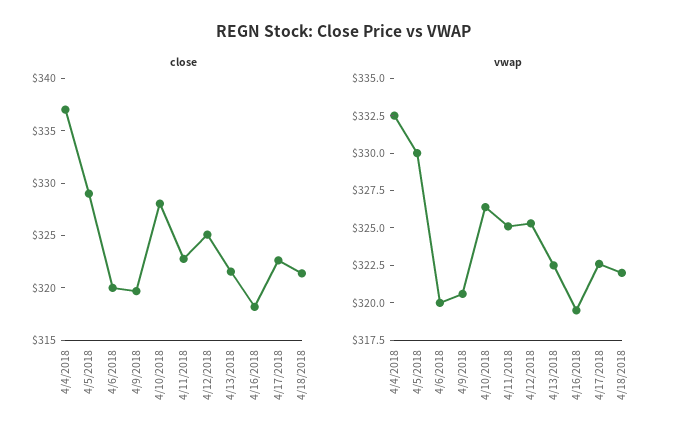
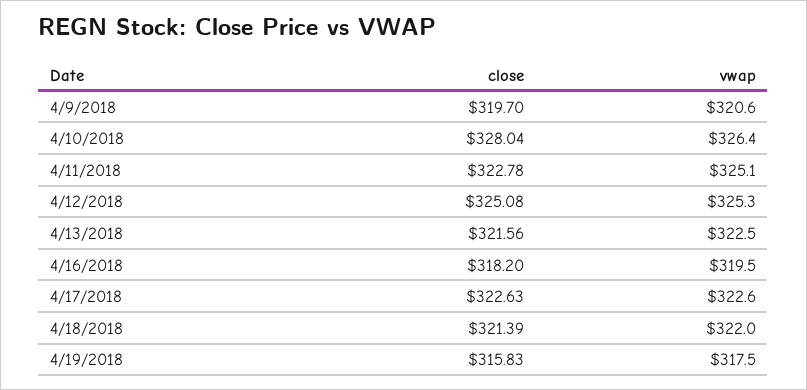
close, 4/4/2018: 337 -> none
close, 4/5/2018: 329 -> none
close, 4/6/2018: 320 -> none
vwap, 4/4/2018: 332.5 -> none
vwap, 4/5/2018: 330 -> none
vwap, 4/6/2018: 320 -> none
close, 4/19/2018: none -> 315.83
vwap, 4/19/2018: none -> 317.5

